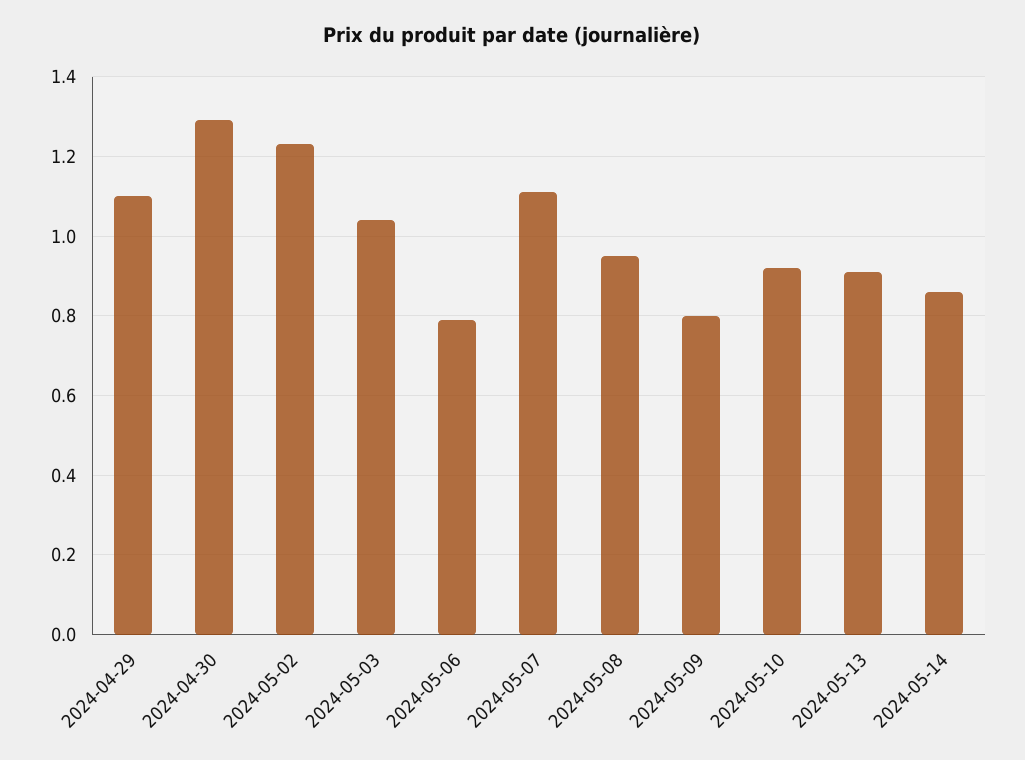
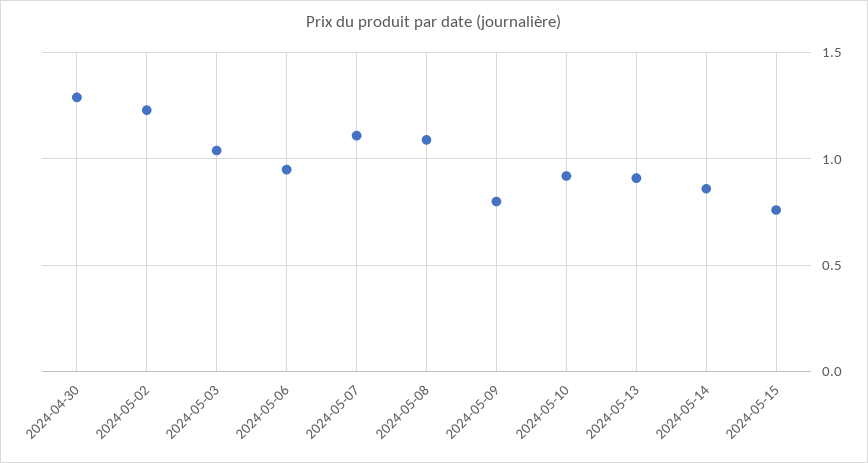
2024-04-29: 1.1 -> none
2024-05-06: 0.8 -> 0.95
2024-05-08: 0.95 -> 1.1
2024-05-15: none -> 0.75

